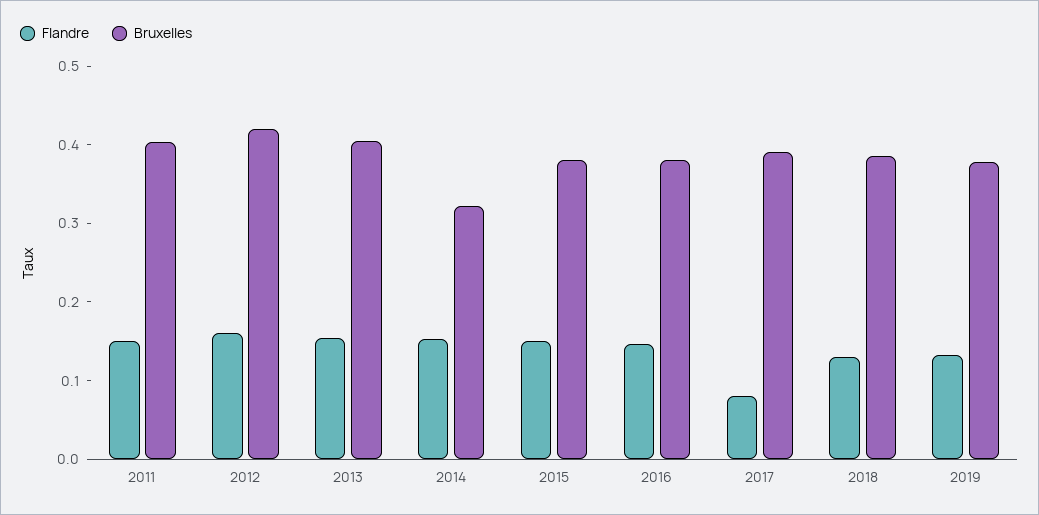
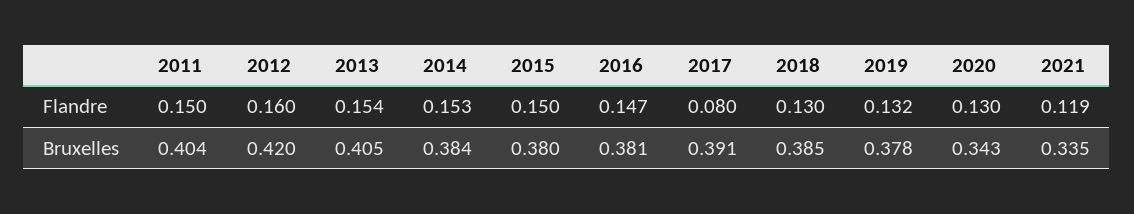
Bruxelles, 2014: 0.32 -> 0.384
Flandre, 2020: none -> 0.13
Flandre, 2021: none -> 0.119
Bruxelles, 2020: none -> 0.343
Bruxelles, 2021: none -> 0.335

